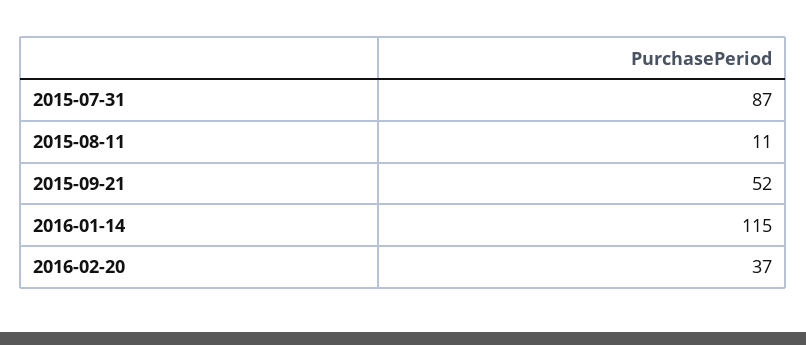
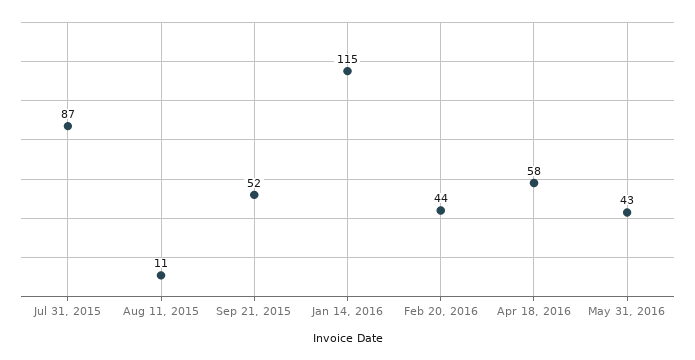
2016-02-20: 37 -> 44
Apr 18, 2016: none -> 58
May 31, 2016: none -> 43

